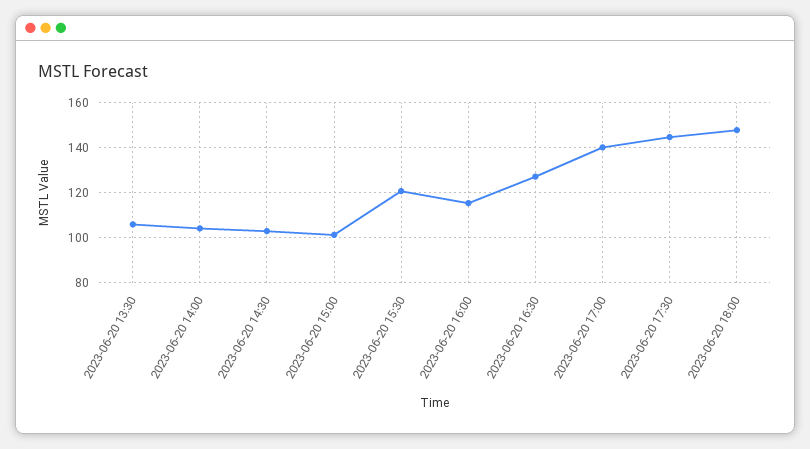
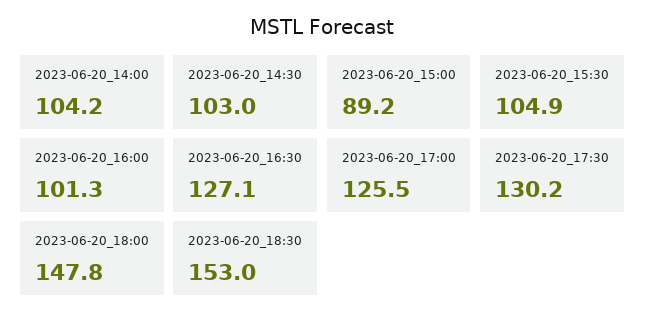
2023-06-20 13:30: 105 -> none
2023-06-20 15:00: 100 -> 89.2
2023-06-20 15:30: 120 -> 104.9
2023-06-20 16:00: 115 -> 101.3
2023-06-20 17:00: 140 -> 125.5
2023-06-20 17:30: 145 -> 130.2
2023-06-20_18:30: none -> 153

